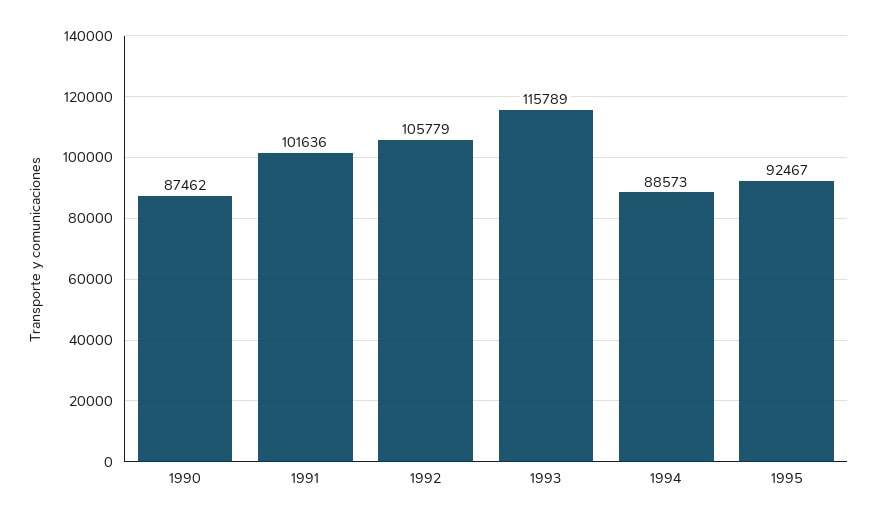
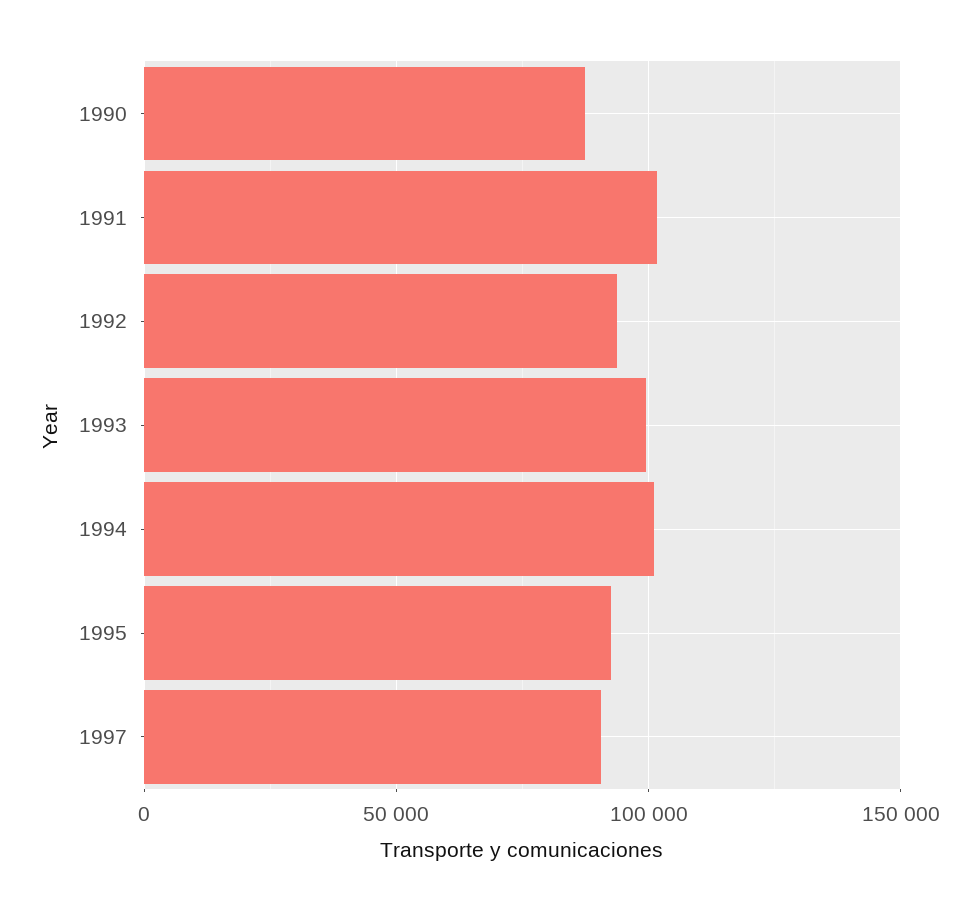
1992: 105779 -> 95000
1993: 115789 -> 100000
1994: 88573 -> 100000
1997: none -> 90000

